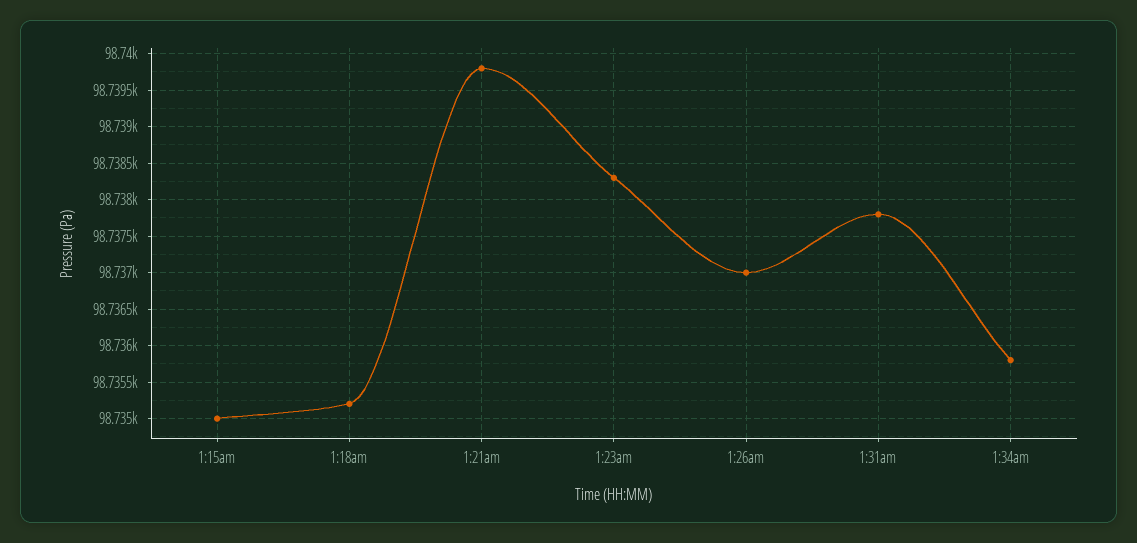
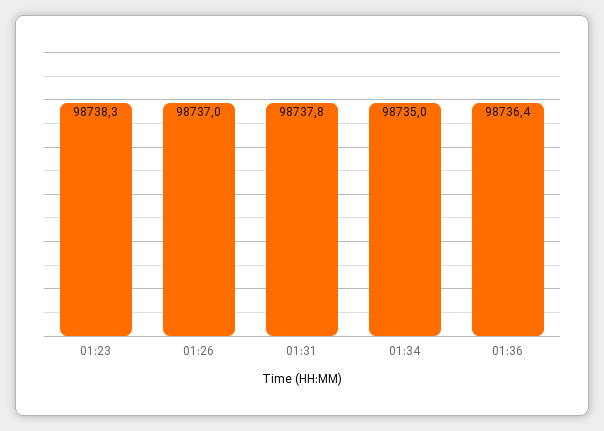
1:15am: 98735 -> none
1:18am: 98735.2 -> none
1:21am: 98739.8 -> none
1:34am: 98735.8 -> 98735
01:36: none -> 98736.4

